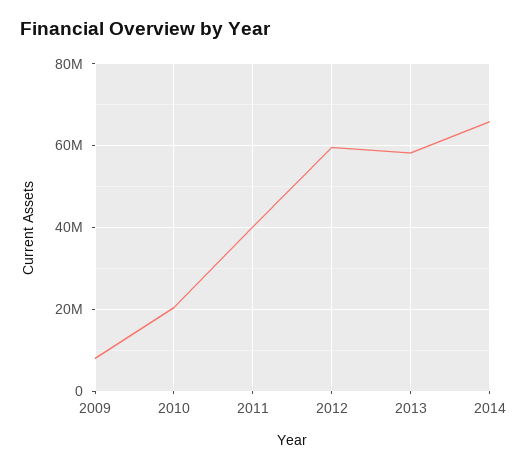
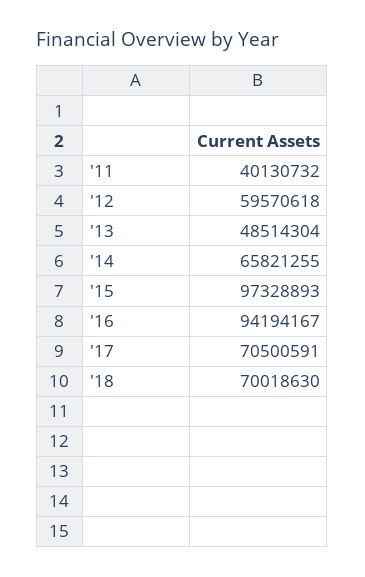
2009: 8000000 -> none
2010: 20000000 -> none
2013: 58000000 -> 48514304
'15: none -> 97328893
'16: none -> 94194167
'17: none -> 70500591
'18: none -> 70018630

